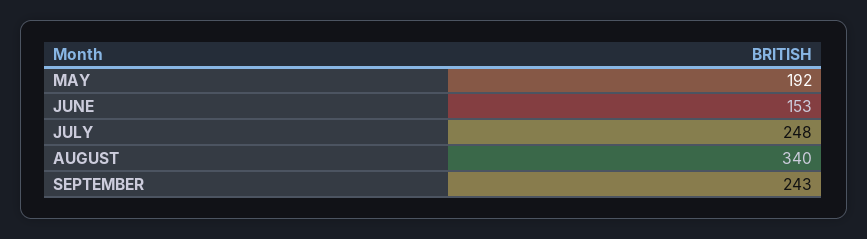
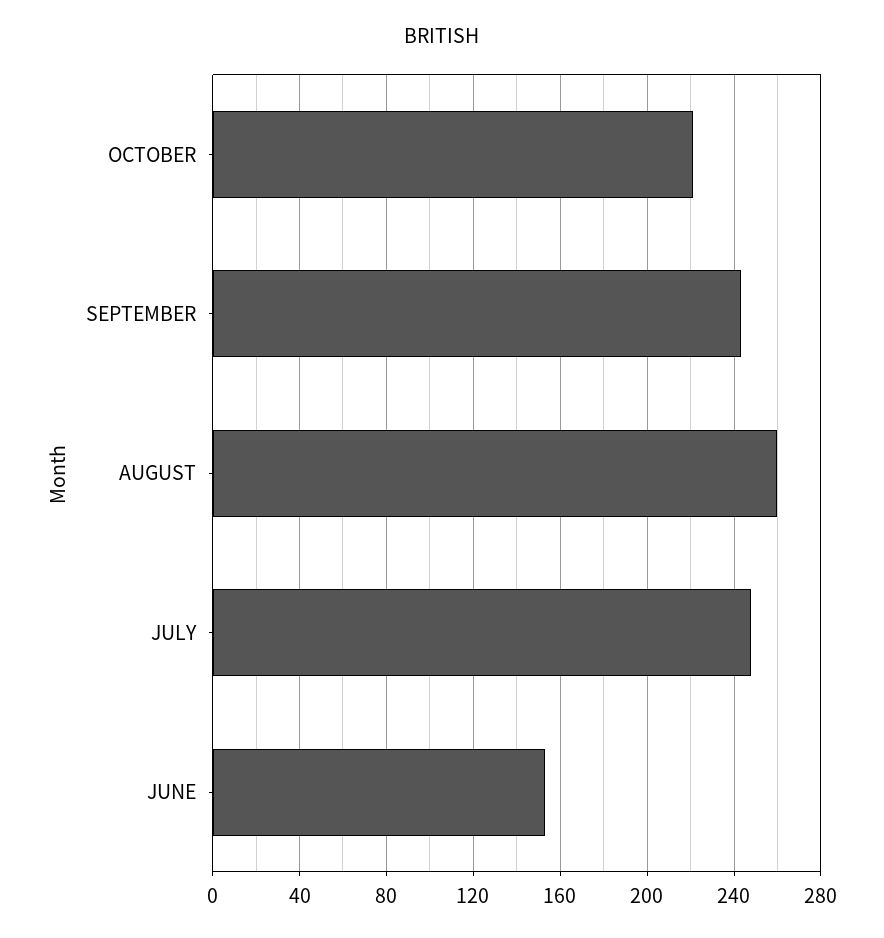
MAY: 192 -> none
AUGUST: 340 -> 260
OCTOBER: none -> 220

